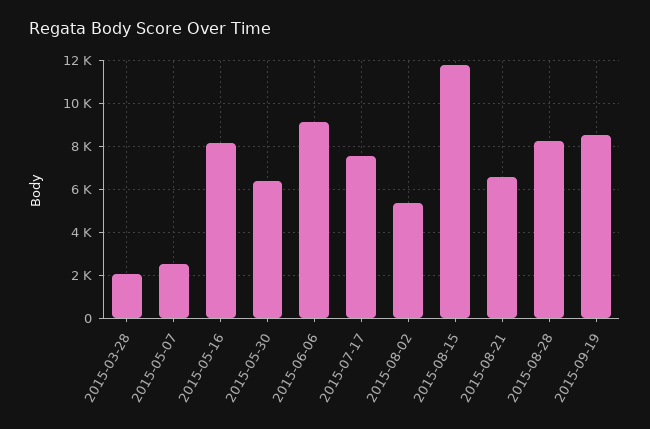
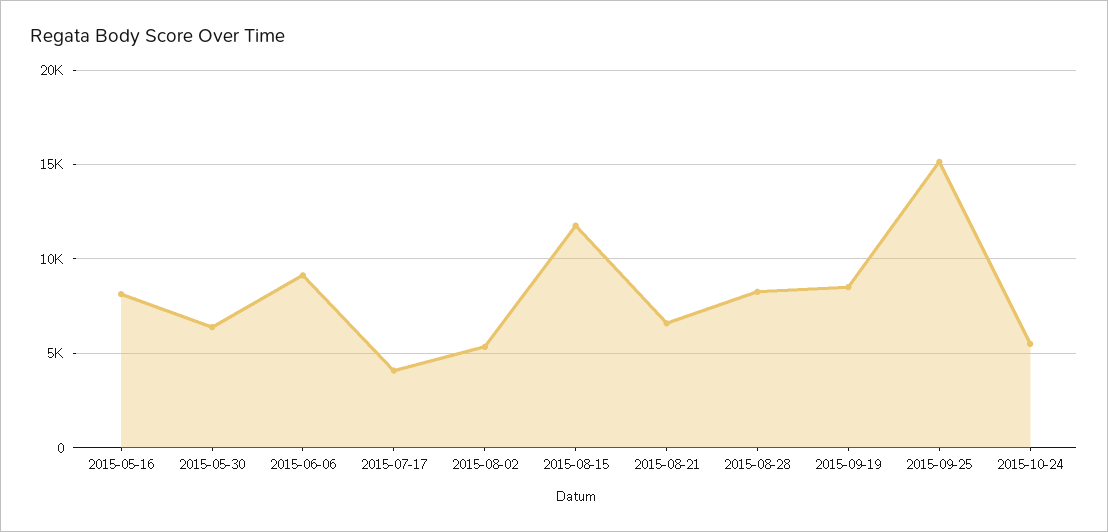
2015-03-28: 2000 -> none
2015-05-07: 2500 -> none
2015-07-17: 7500 -> 4000
2015-09-25: none -> 15000
2015-10-24: none -> 5500

